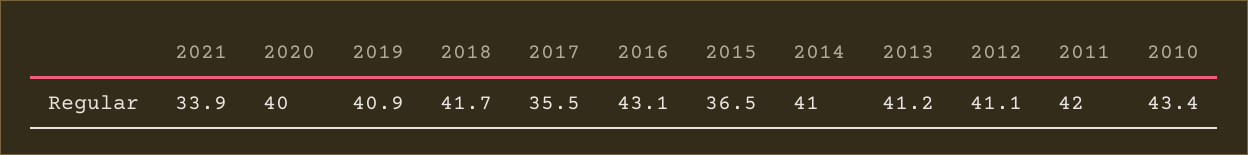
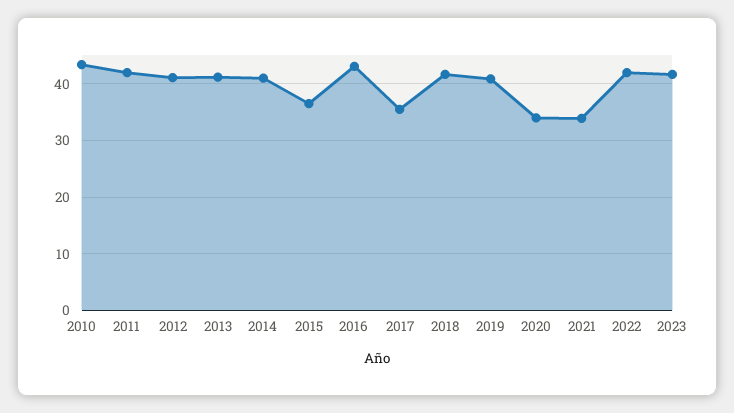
2020: 40 -> 34
2022: none -> 42
2023: none -> 42

